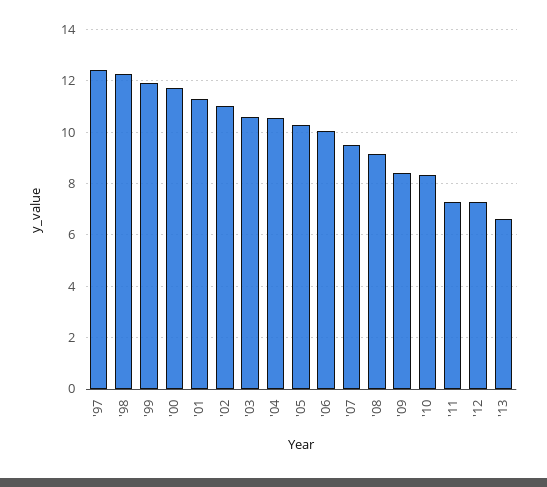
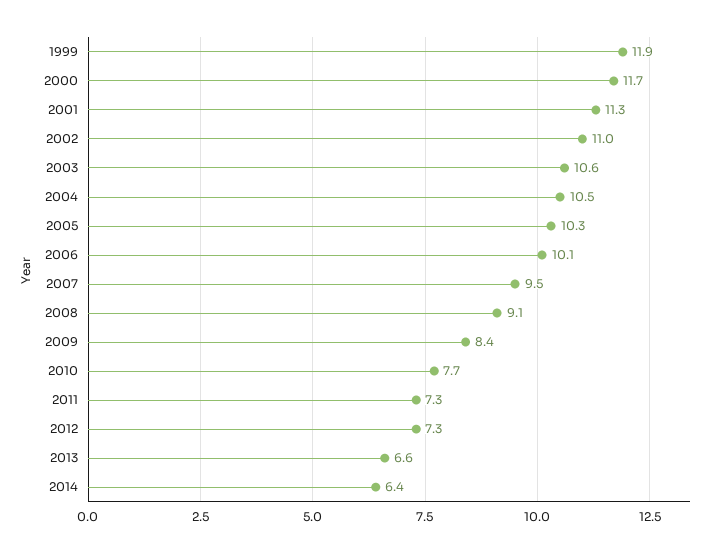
'97: 12.5 -> none
'98: 12.25 -> none
'10: 8.25 -> 7.7
2014: none -> 6.4

